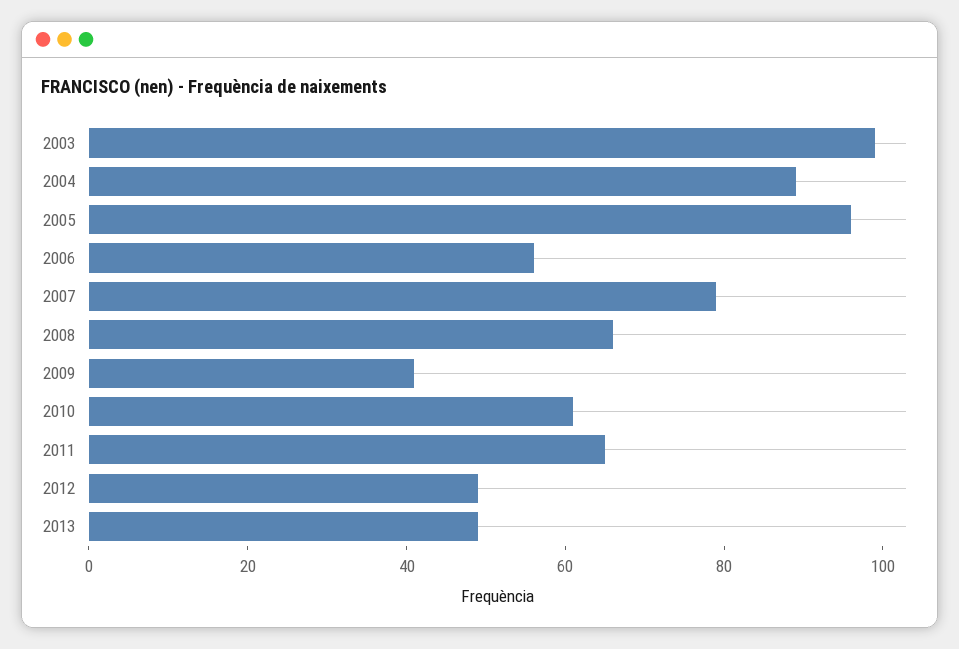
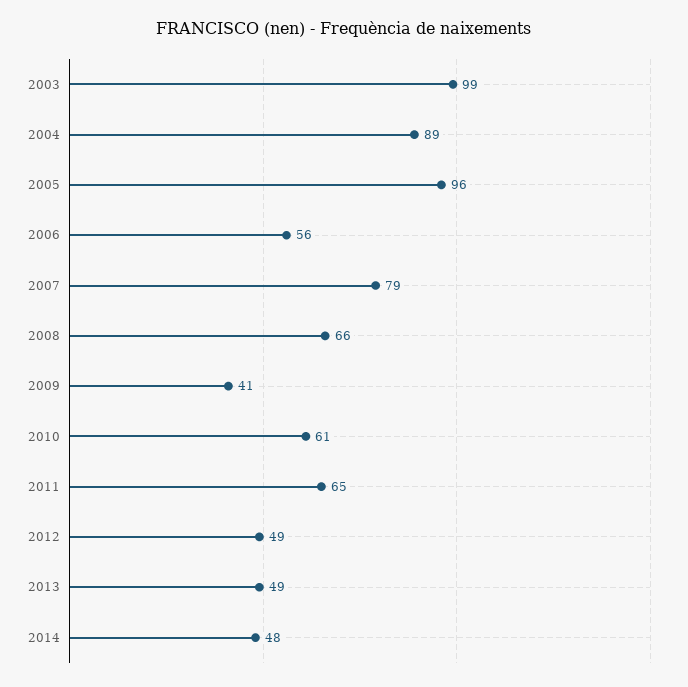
2014: none -> 48

